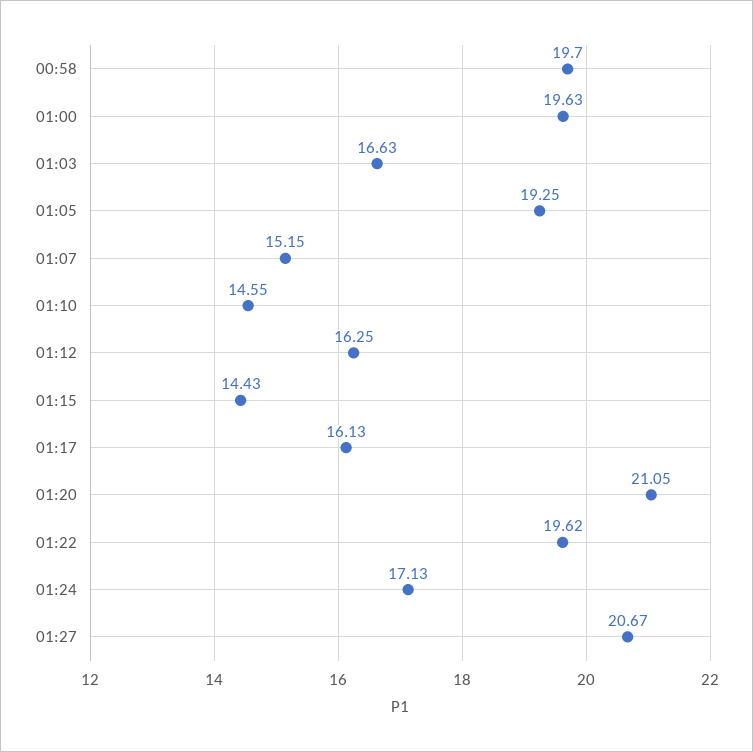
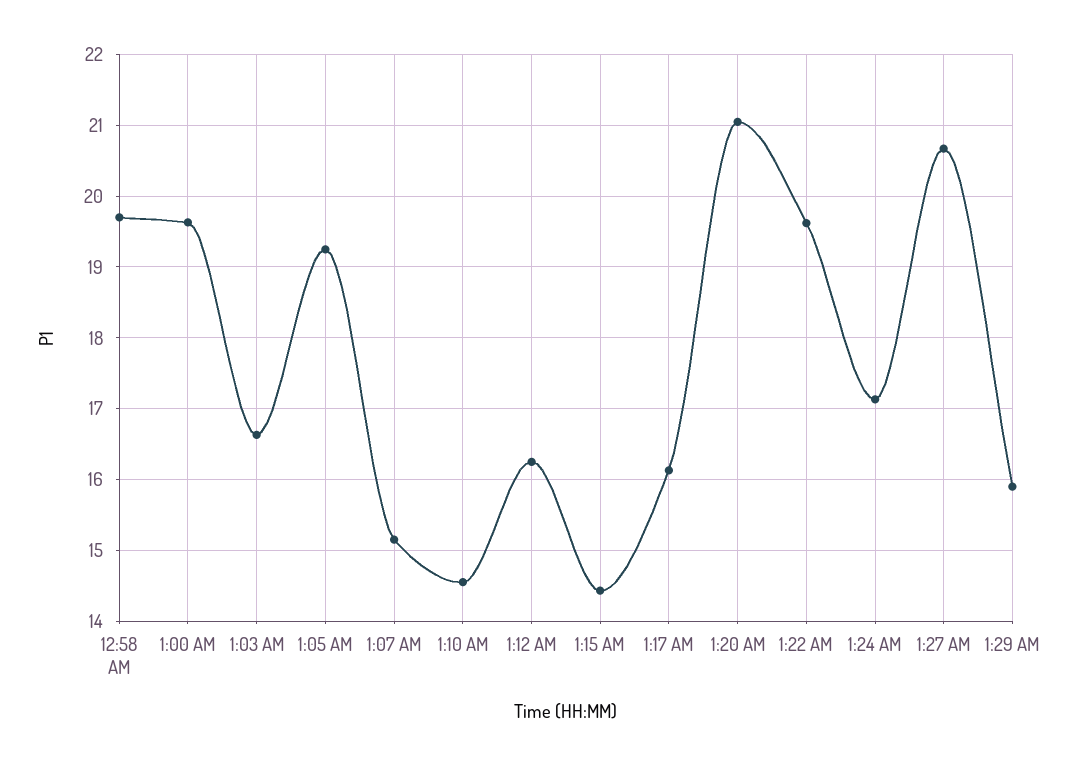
1:29 AM: none -> 15.9

